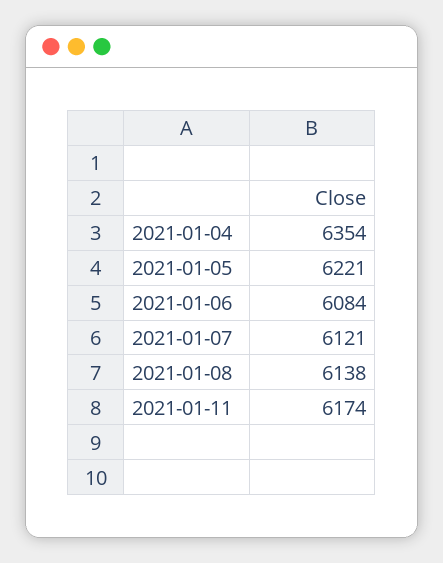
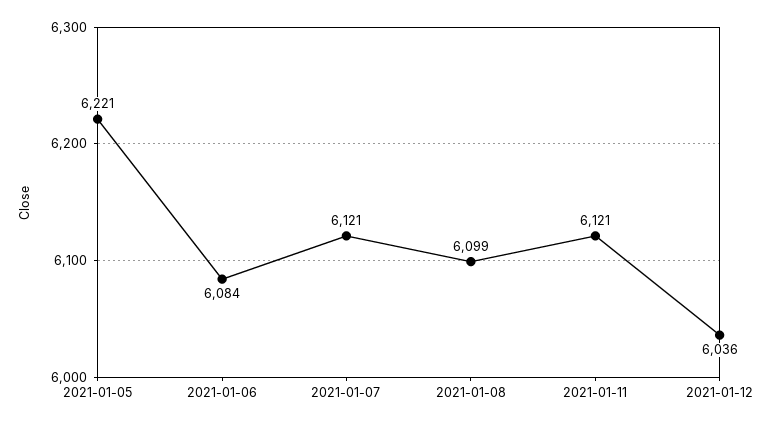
2021-01-04: 6354 -> none
2021-01-08: 6138 -> 6099
2021-01-11: 6174 -> 6121
2021-01-12: none -> 6036

